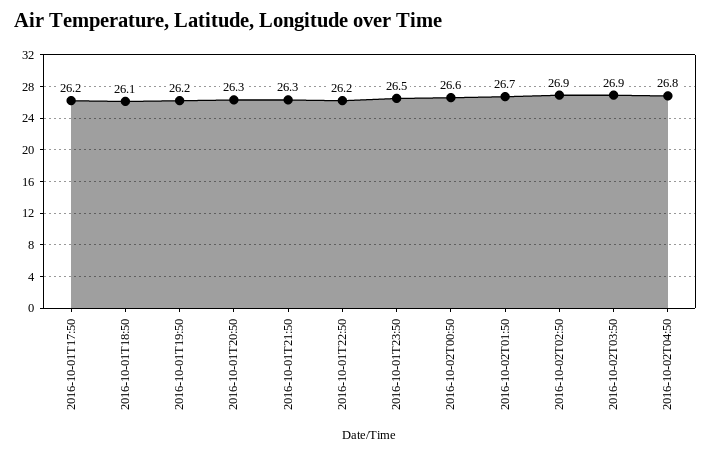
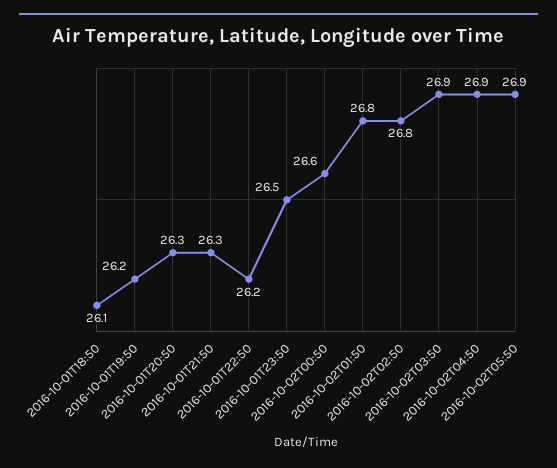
2016-10-01T17:50: 26.2 -> none
2016-10-02T01:50: 26.7 -> 26.8
2016-10-02T02:50: 26.9 -> 26.8
2016-10-02T04:50: 26.8 -> 26.9
2016-10-02T05:50: none -> 26.9

